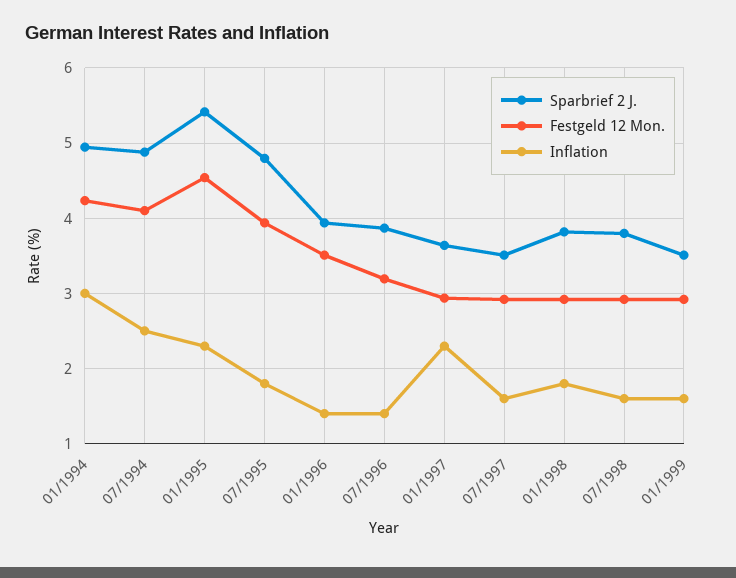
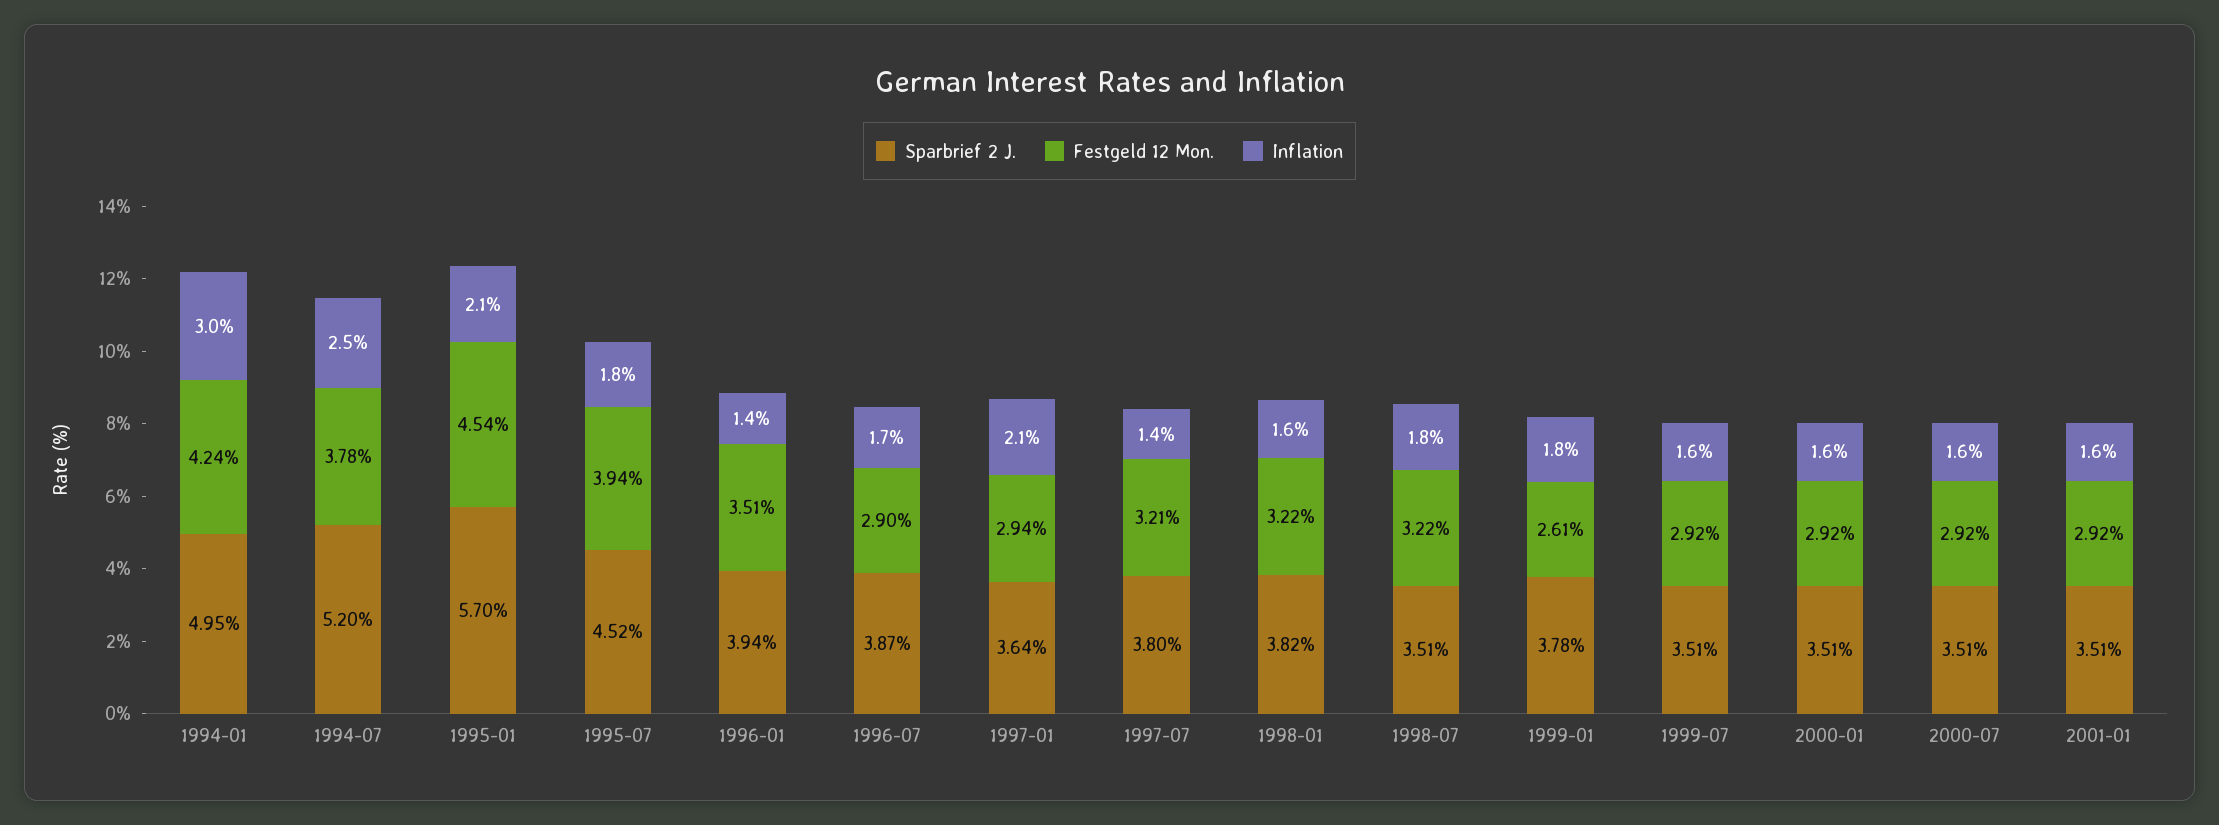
Sparbrief 2 J., 07/1994: 4.9 -> 5.2
Festgeld 12 Mon., 07/1994: 4.1 -> 3.78
Sparbrief 2 J., 01/1995: 5.4 -> 5.7
Inflation, 01/1995: 2.3 -> 2.1
Sparbrief 2 J., 07/1995: 4.8 -> 4.52
Festgeld 12 Mon., 07/1996: 3.2 -> 2.9
Inflation, 07/1996: 1.4 -> 1.7
Inflation, 01/1997: 2.3 -> 2.1
Sparbrief 2 J., 07/1997: 3.5 -> 3.8
Festgeld 12 Mon., 07/1997: 2.9 -> 3.21
Inflation, 07/1997: 1.6 -> 1.4
Festgeld 12 Mon., 01/1998: 2.9 -> 3.22
Inflation, 01/1998: 1.8 -> 1.6
Sparbrief 2 J., 07/1998: 3.8 -> 3.51
Festgeld 12 Mon., 07/1998: 2.9 -> 3.22
Inflation, 07/1998: 1.6 -> 1.8
Sparbrief 2 J., 01/1999: 3.5 -> 3.78
Festgeld 12 Mon., 01/1999: 2.9 -> 2.61
Inflation, 01/1999: 1.6 -> 1.8
Sparbrief 2 J., 1999-07: none -> 3.51
Festgeld 12 Mon., 1999-07: none -> 2.92
Inflation, 1999-07: none -> 1.6
Sparbrief 2 J., 2000-01: none -> 3.51
Festgeld 12 Mon., 2000-01: none -> 2.92
Inflation, 2000-01: none -> 1.6
Sparbrief 2 J., 2000-07: none -> 3.51
Festgeld 12 Mon., 2000-07: none -> 2.92
Inflation, 2000-07: none -> 1.6
Sparbrief 2 J., 2001-01: none -> 3.51
Festgeld 12 Mon., 2001-01: none -> 2.92
Inflation, 2001-01: none -> 1.6

